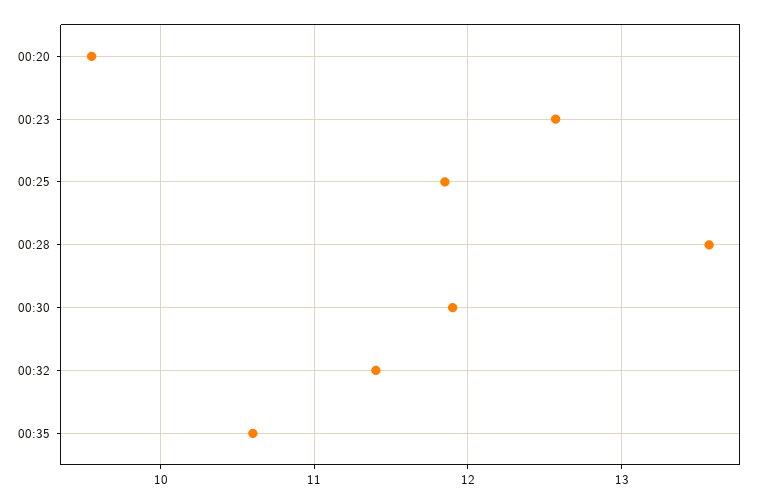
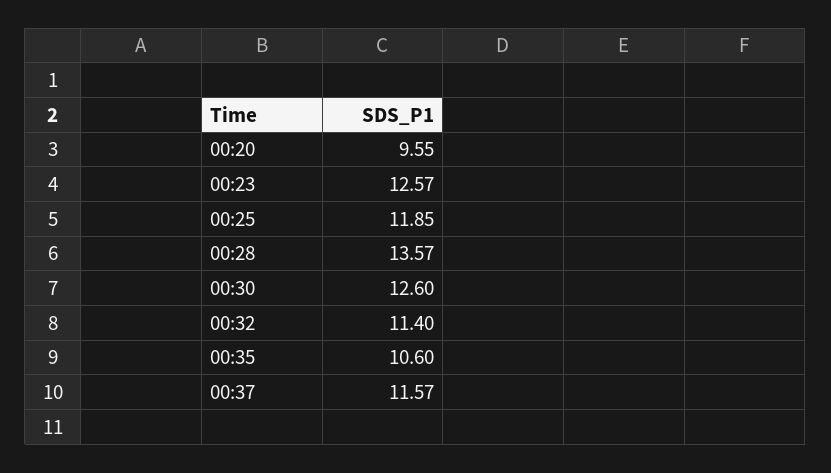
00:30: 11.9 -> 12.6
00:37: none -> 11.57

